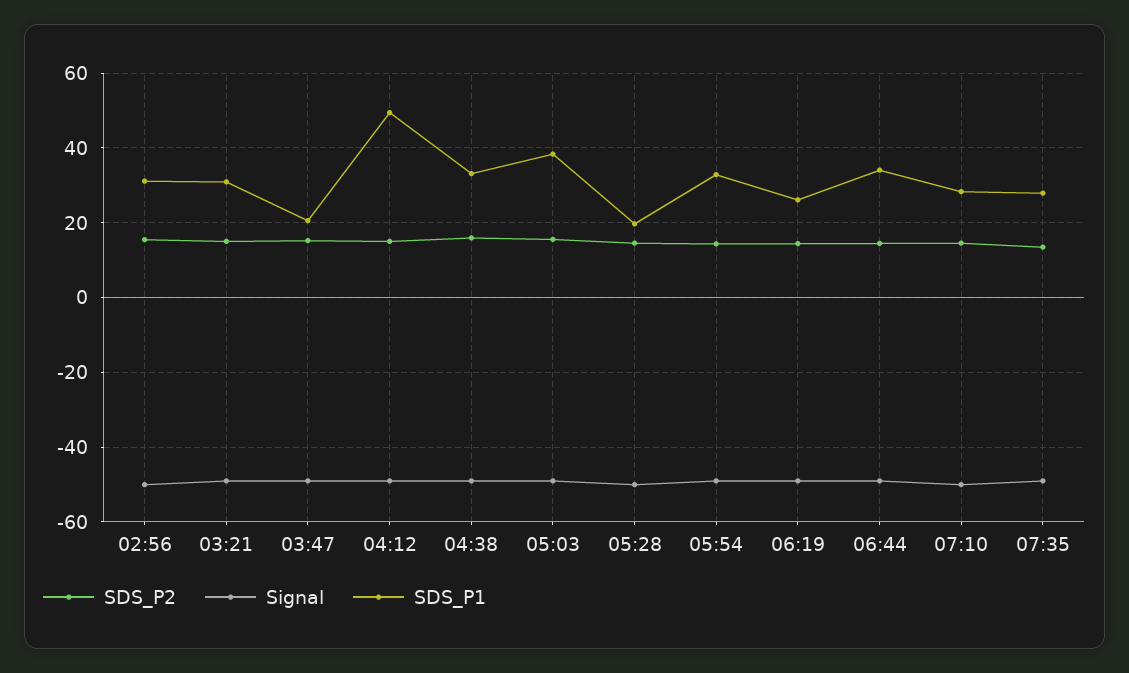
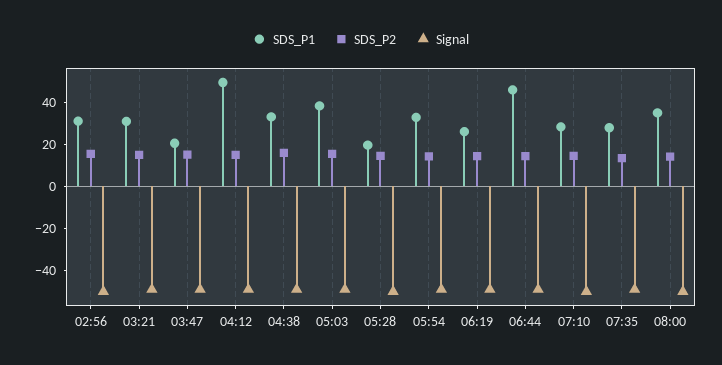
SDS_P1, 06:44: 34 -> 45
SDS_P1, 08:00: none -> 35
SDS_P2, 08:00: none -> 15
Signal, 08:00: none -> -50

